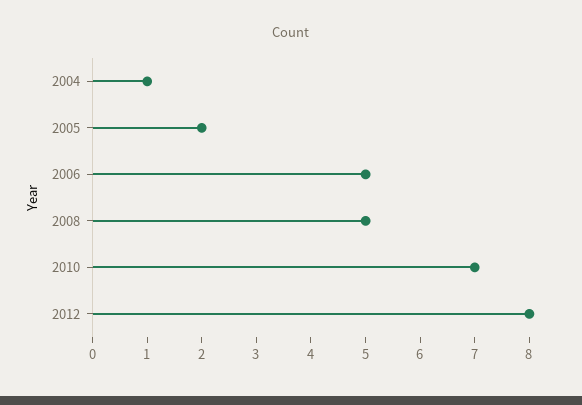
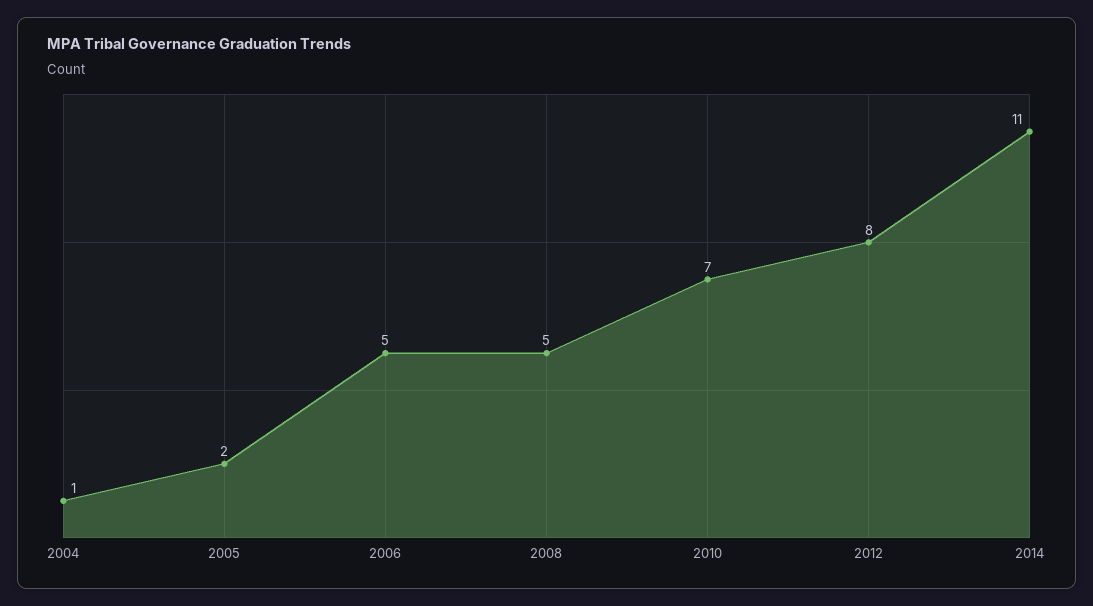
2014: none -> 11

